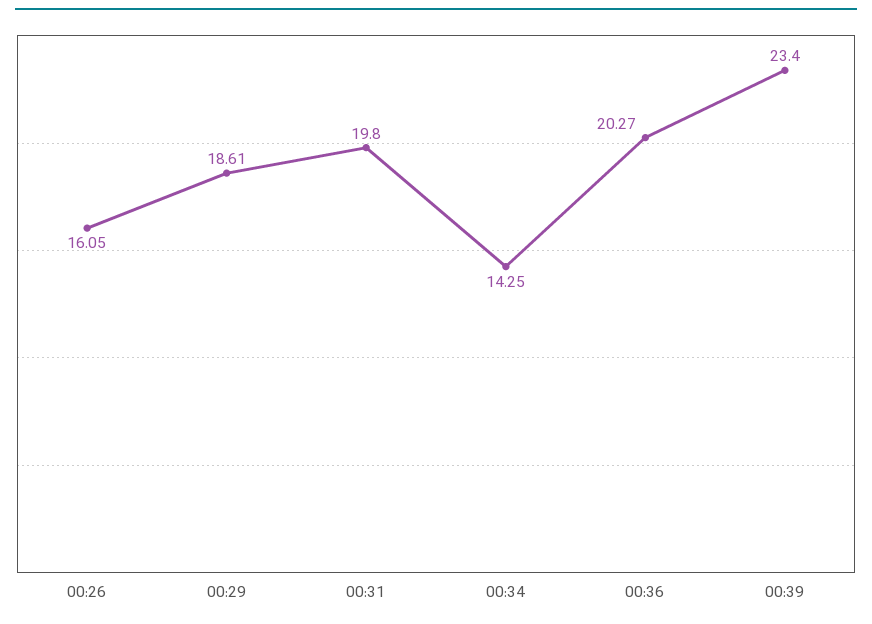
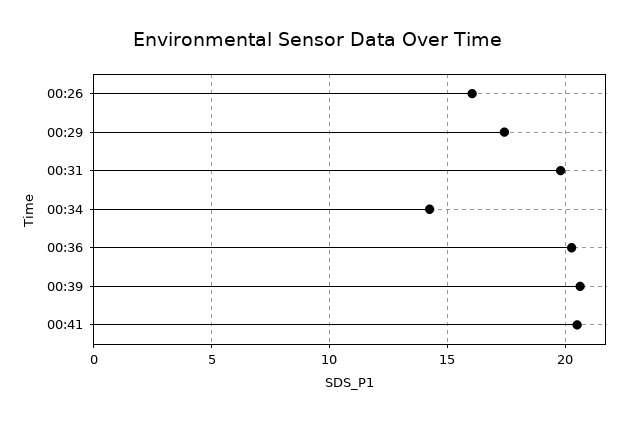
00:29: 18.61 -> 17.5
00:39: 23.4 -> 20.5
00:41: none -> 20.5

